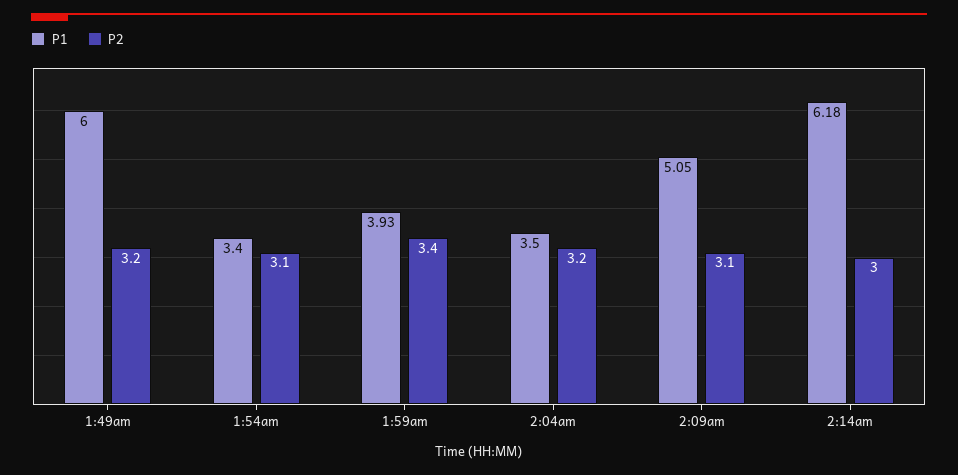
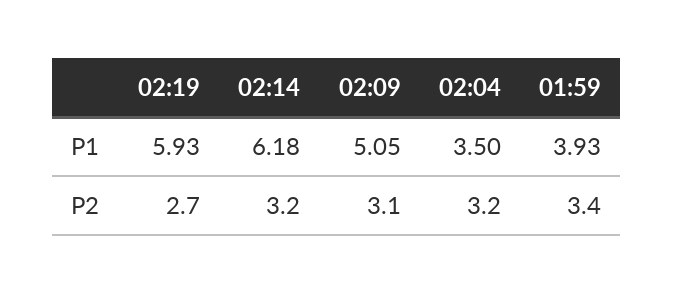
P1, 1:49am: 6 -> none
P2, 1:49am: 3.2 -> none
P1, 1:54am: 3.4 -> none
P2, 1:54am: 3.1 -> none
P2, 2:14am: 3 -> 3.2
P1, 02:19: none -> 5.93
P2, 02:19: none -> 2.7

